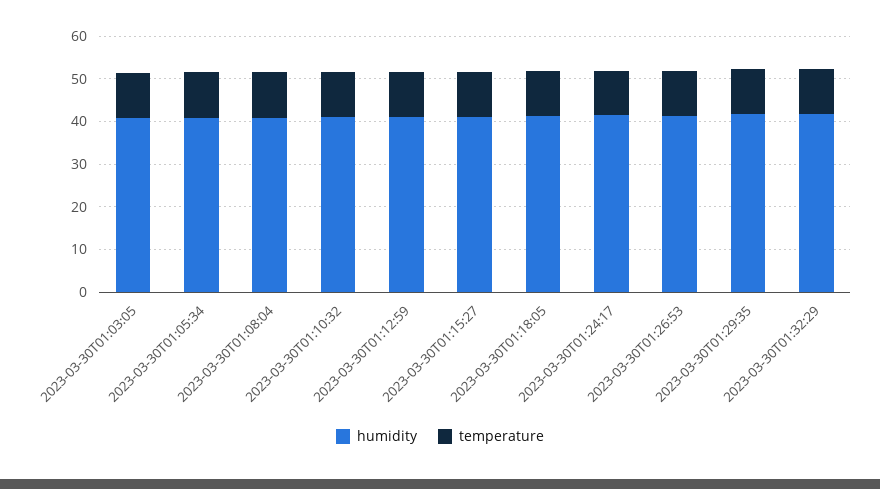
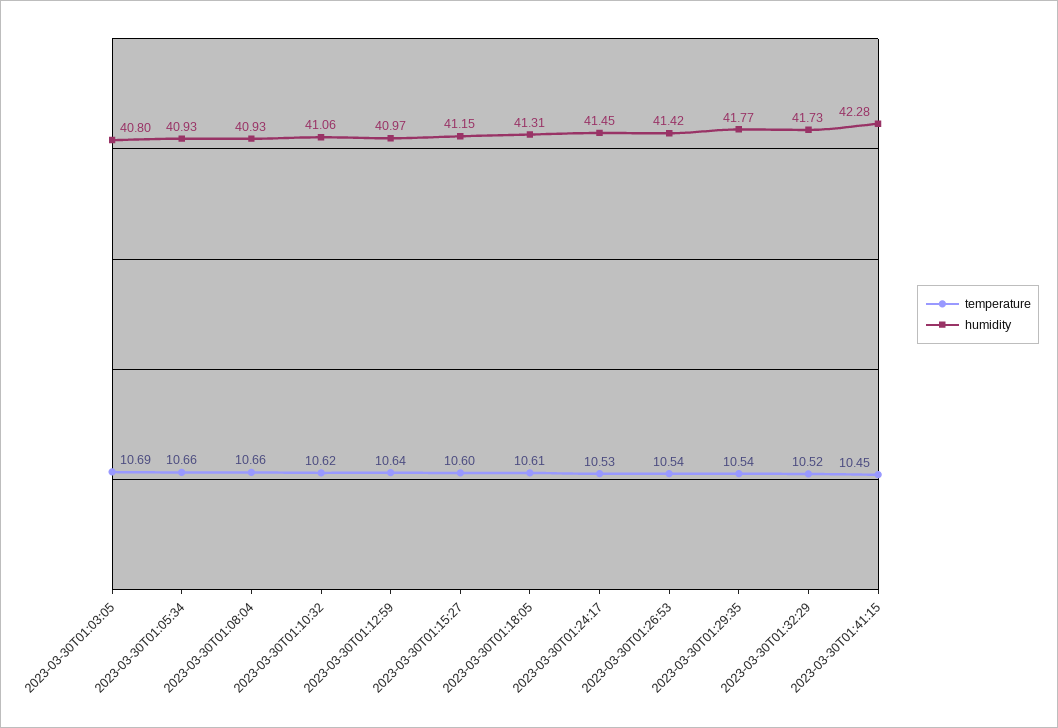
temperature, 2023-03-30T01:41:15: none -> 10.45
humidity, 2023-03-30T01:41:15: none -> 42.28

